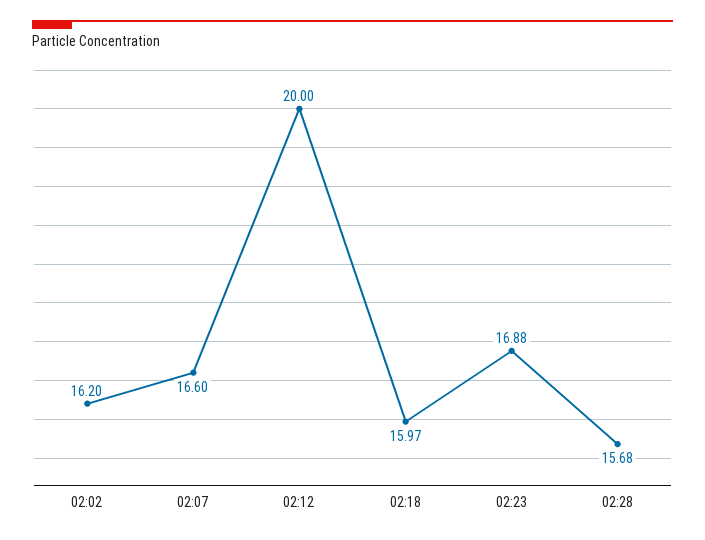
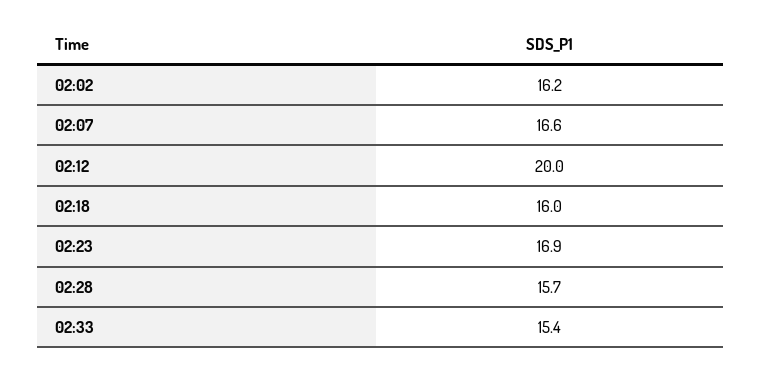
02:33: none -> 15.4

